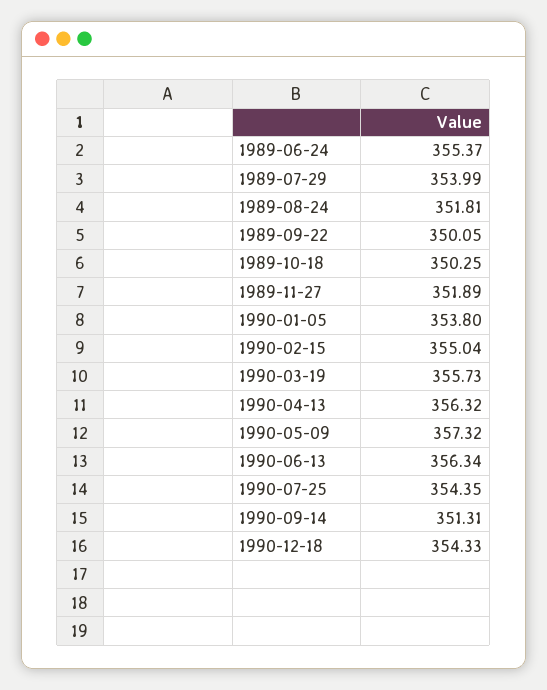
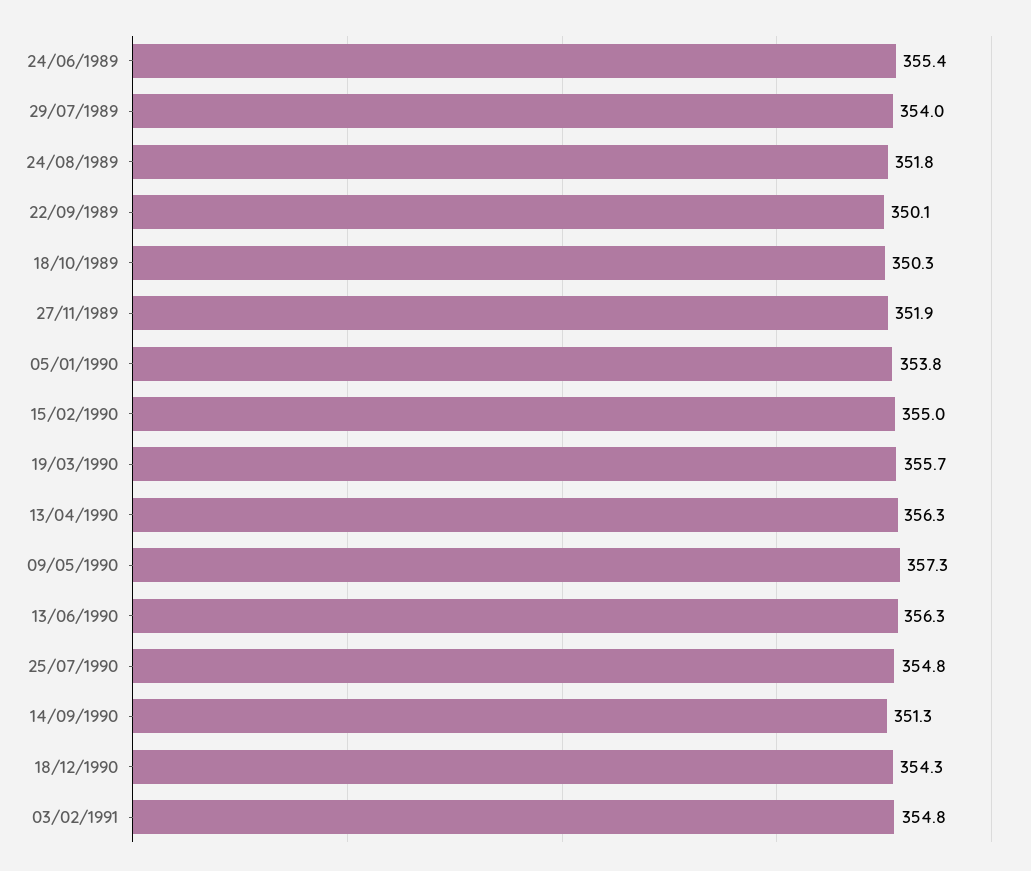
1990-07-25: 354.35 -> 354.8
03/02/1991: none -> 354.8

